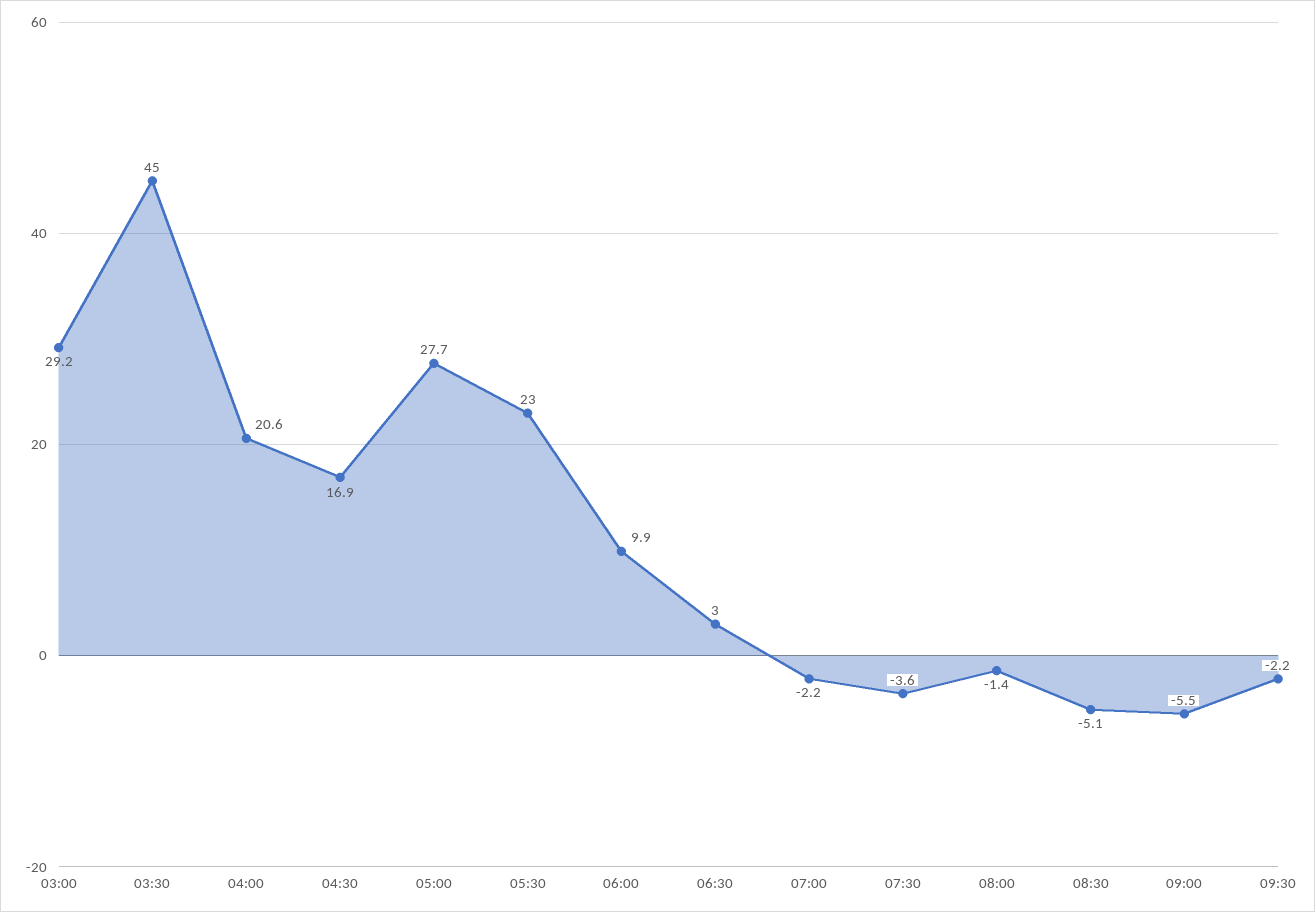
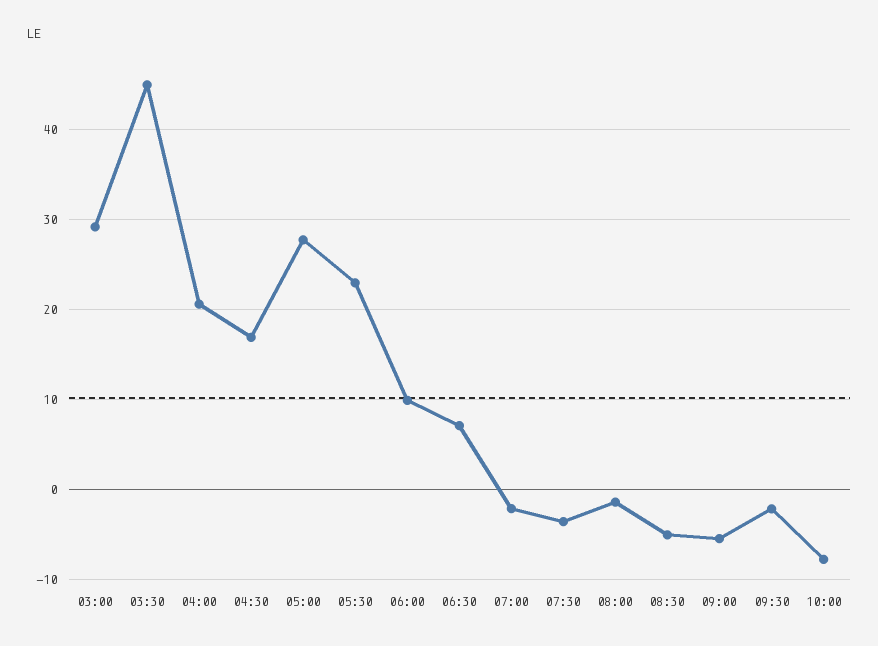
06:30: 3 -> 7
10:00: none -> -8

